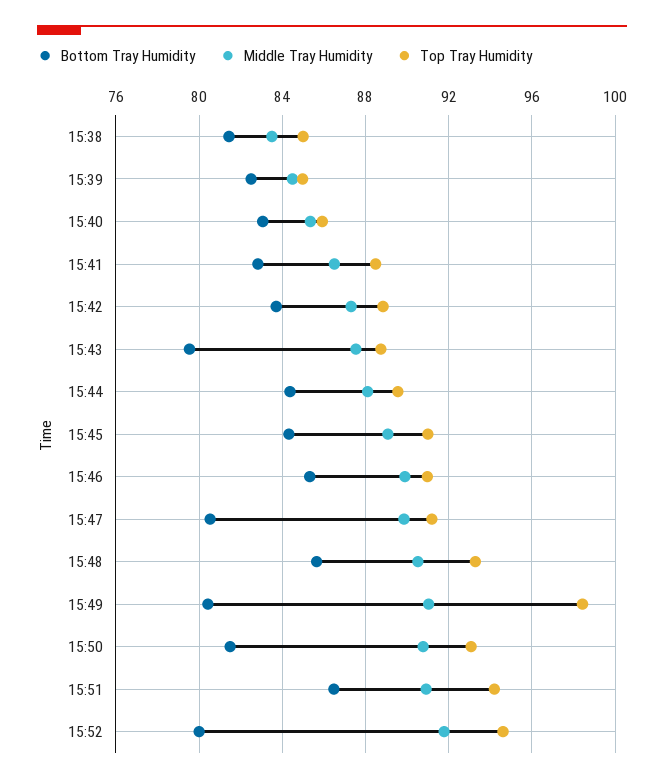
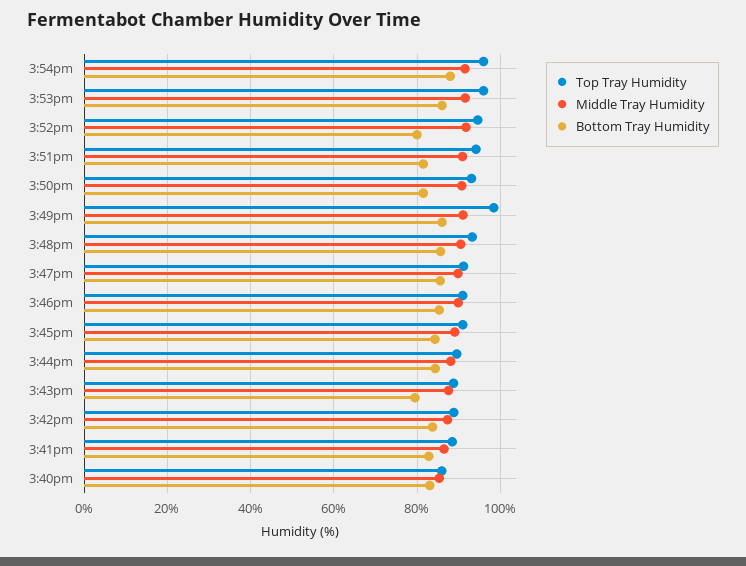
Bottom Tray Humidity, 15:38: 81.5 -> none
Middle Tray Humidity, 15:38: 83.5 -> none
Top Tray Humidity, 15:38: 85 -> none
Bottom Tray Humidity, 15:39: 82.5 -> none
Middle Tray Humidity, 15:39: 84.5 -> none
Top Tray Humidity, 15:39: 85 -> none
Bottom Tray Humidity, 15:47: 80.5 -> 86
Bottom Tray Humidity, 15:49: 80.5 -> 86
Bottom Tray Humidity, 15:51: 86.5 -> 82
Top Tray Humidity, 3:54pm: none -> 96
Middle Tray Humidity, 3:54pm: none -> 92
Bottom Tray Humidity, 3:54pm: none -> 88
Top Tray Humidity, 3:53pm: none -> 96
Middle Tray Humidity, 3:53pm: none -> 92
Bottom Tray Humidity, 3:53pm: none -> 86

